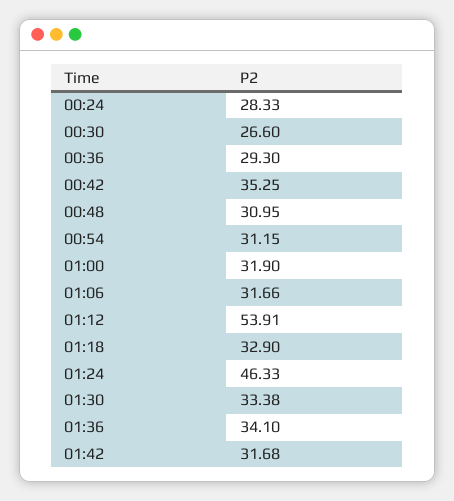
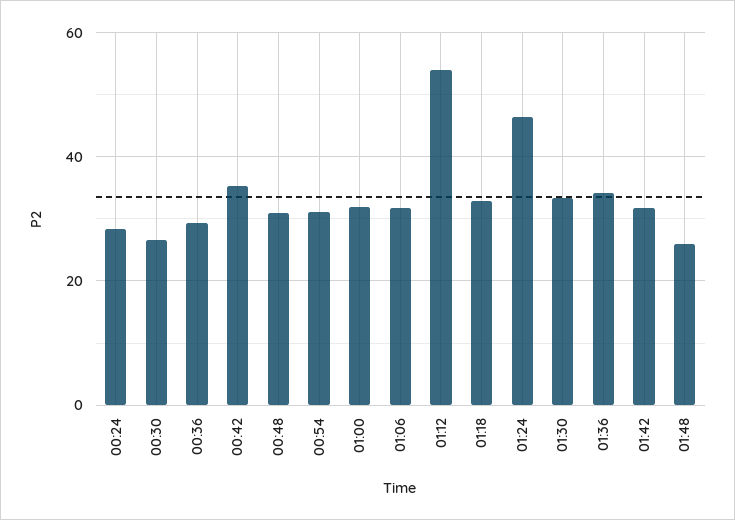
01:48: none -> 26

